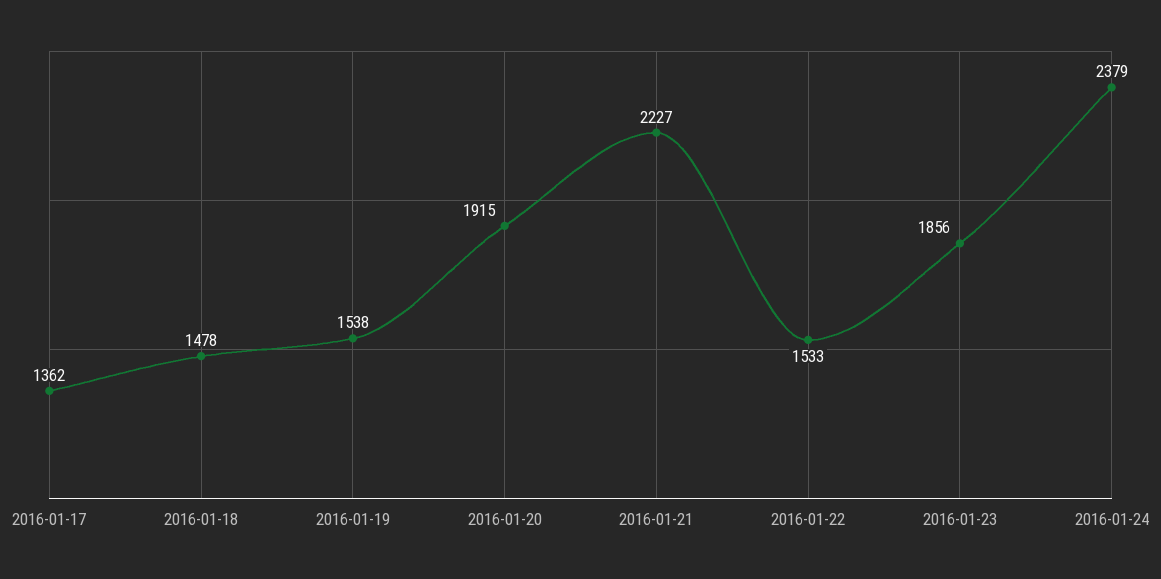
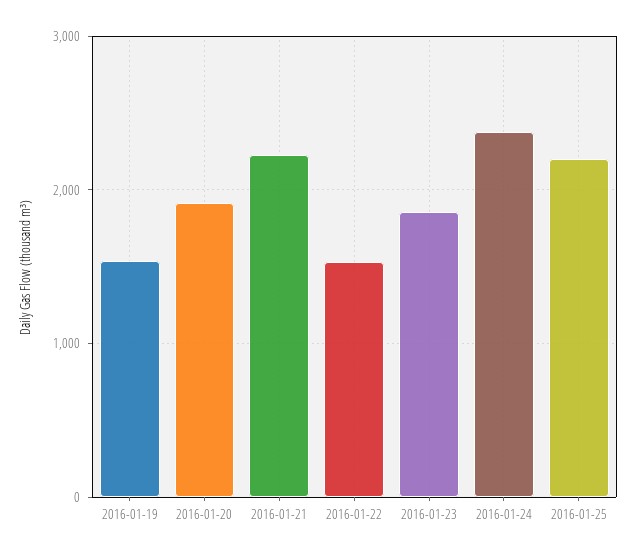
2016-01-17: 1362 -> none
2016-01-18: 1478 -> none
2016-01-25: none -> 2200

